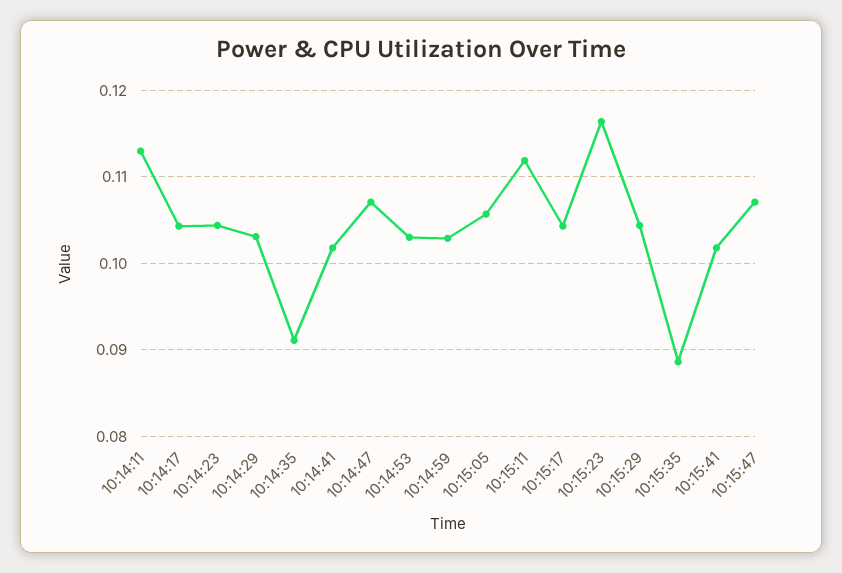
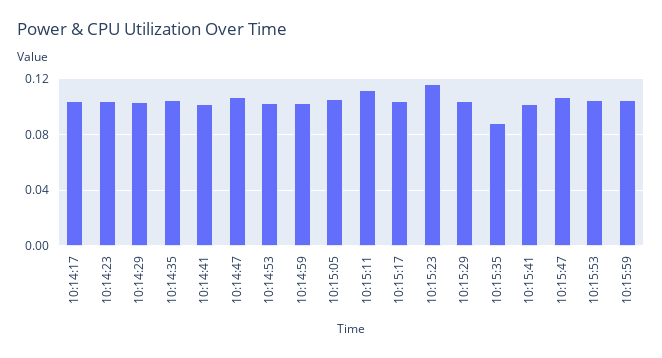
10:14:11: 0.113 -> none
10:14:35: 0.091 -> 0.105
10:15:53: none -> 0.105
10:15:59: none -> 0.105

